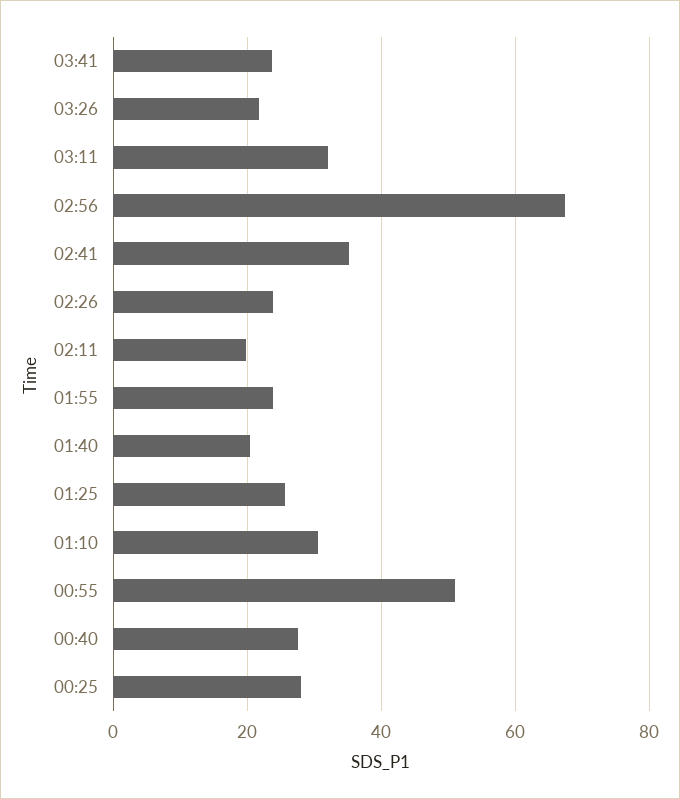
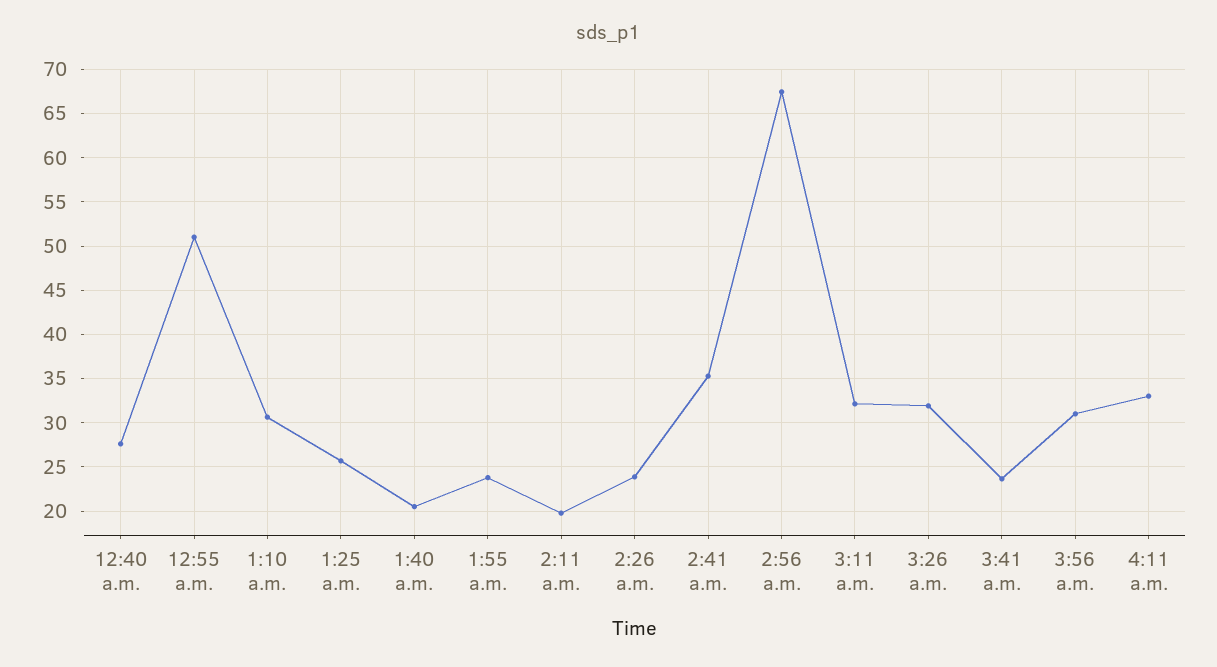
03:26: 22 -> 32
00:25: 28 -> none
3:56 a.m.: none -> 31
4:11 a.m.: none -> 33

